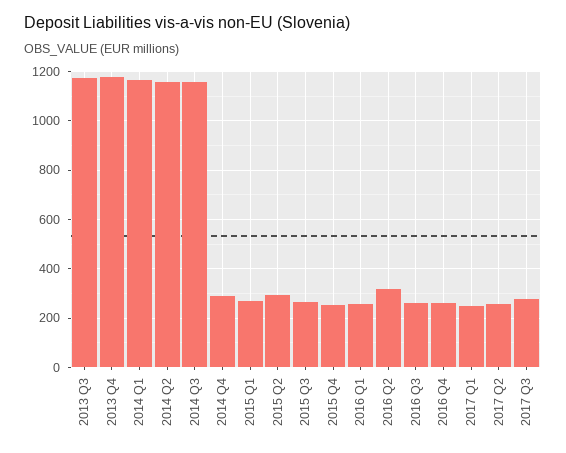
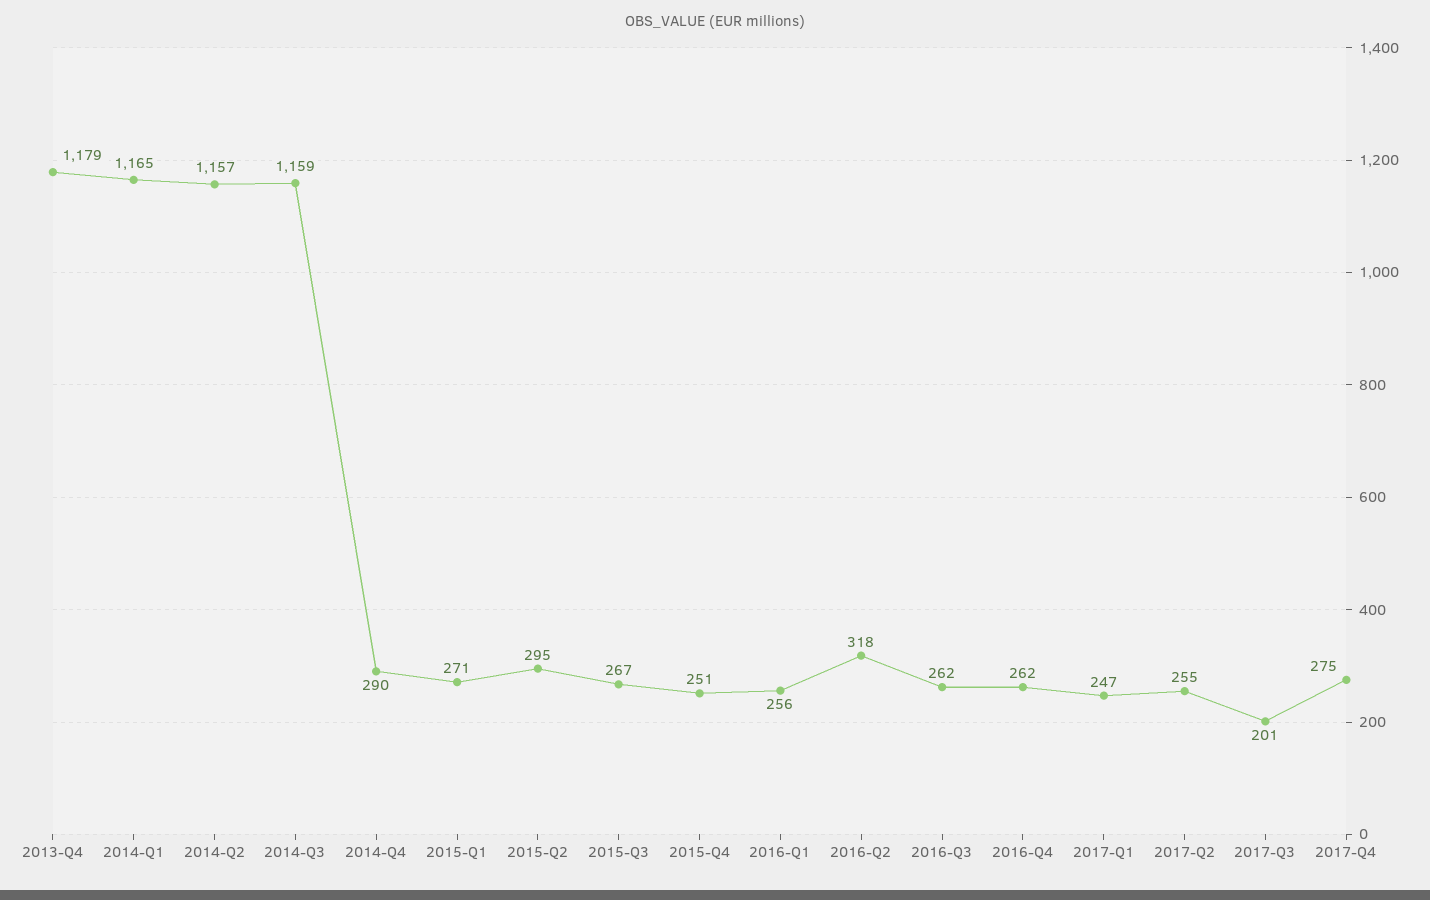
2013 Q3: 1175 -> none
2017 Q3: 275 -> 201
2017-Q4: none -> 275

